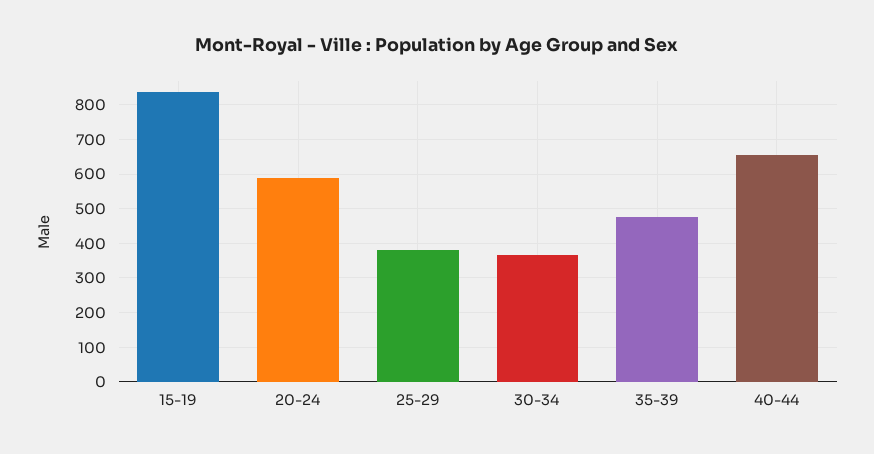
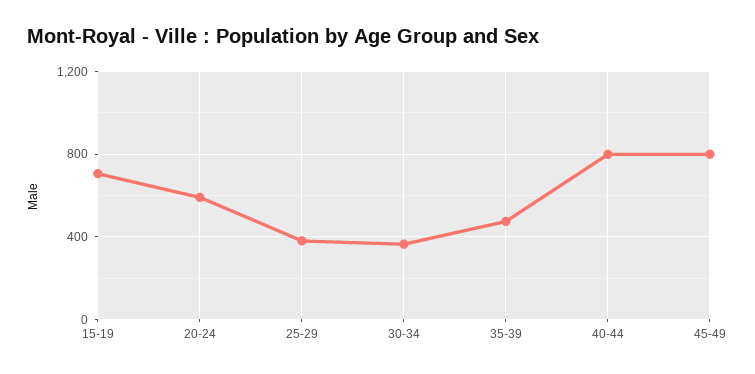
15-19: 840 -> 700
40-44: 660 -> 800
45-49: none -> 800

